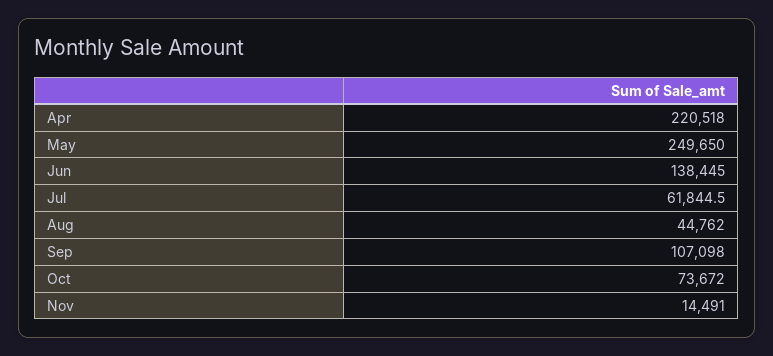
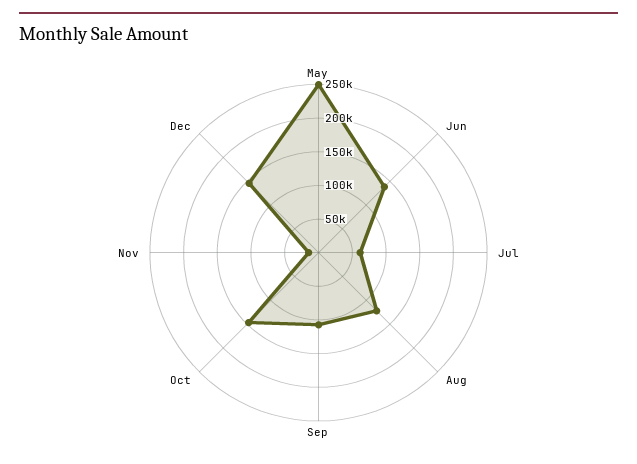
Apr: 220518 -> none
Aug: 44762 -> 125000
Oct: 73672 -> 150000
Dec: none -> 150000

